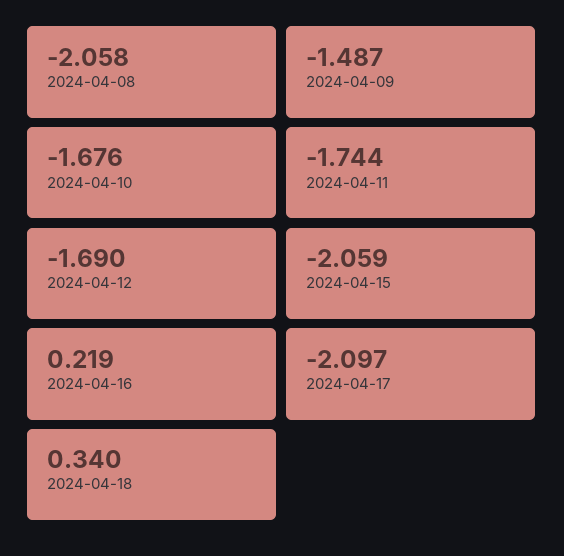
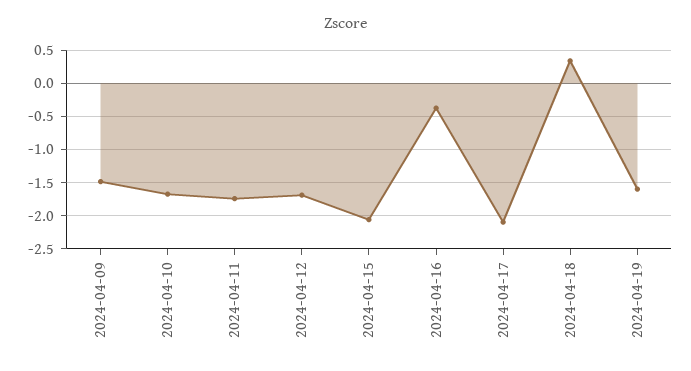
2024-04-08: -2.058 -> none
2024-04-16: 0.219 -> -0.4
2024-04-19: none -> -1.6

